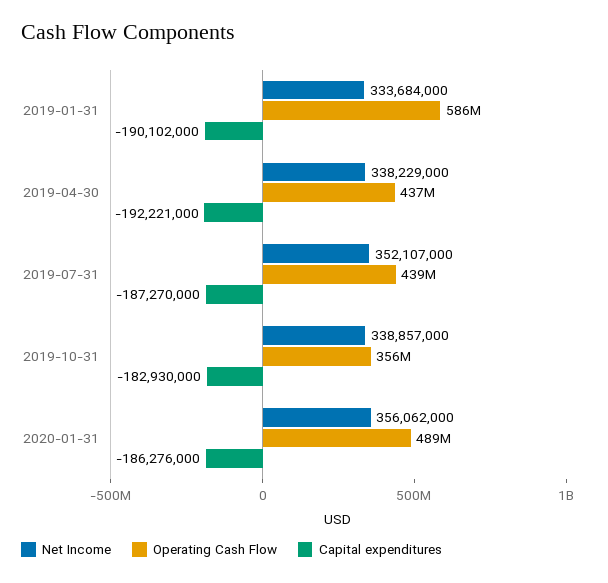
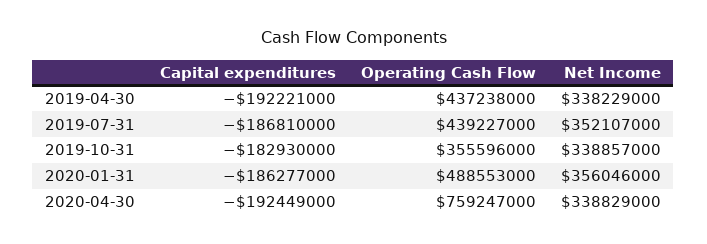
Net Income, 2019-01-31: 333684000 -> none
Operating Cash Flow, 2019-01-31: 586000000 -> none
Capital expenditures, 2019-01-31: -190102000 -> none
Capital expenditures, 2019-07-31: -187270000 -> -186810000
Net Income, 2020-01-31: 356062000 -> 356046000
Capital expenditures, 2020-01-31: -186276000 -> -186277000
Capital expenditures, 2020-04-30: none -> -192449000
Operating Cash Flow, 2020-04-30: none -> 759247000
Net Income, 2020-04-30: none -> 338829000

